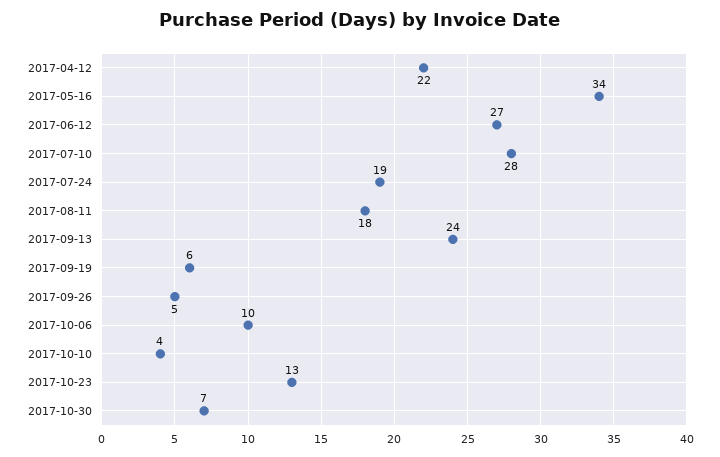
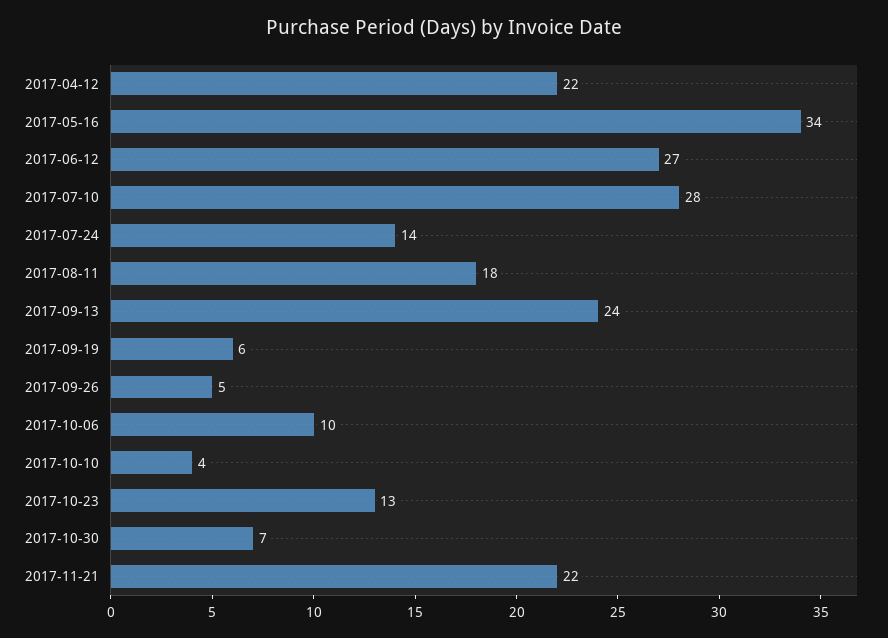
2017-07-24: 19 -> 14
2017-11-21: none -> 22

